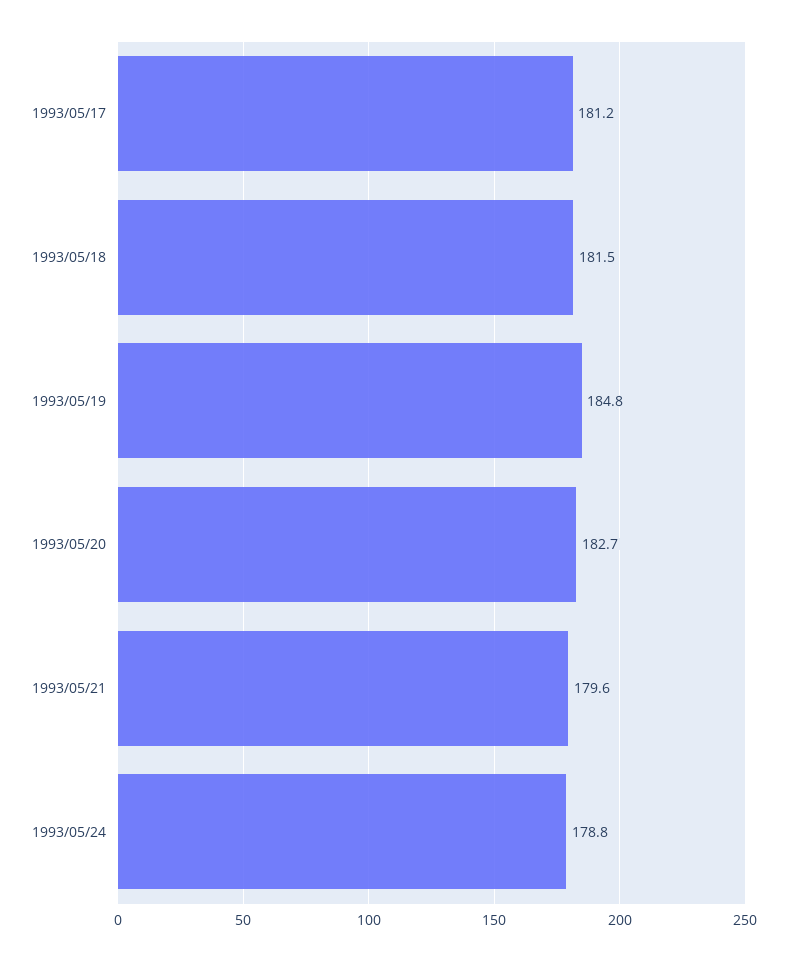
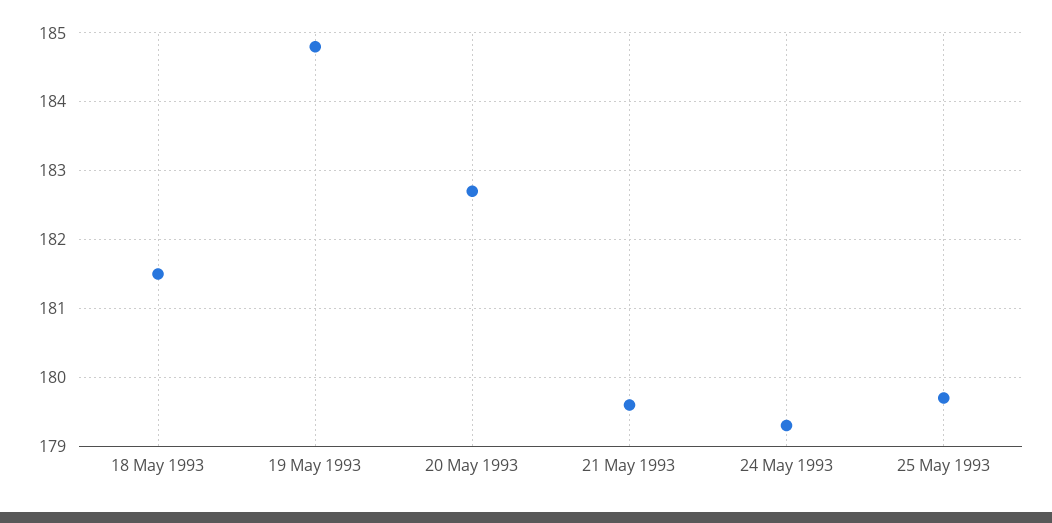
1993/05/17: 181.2 -> none
1993/05/24: 178.8 -> 179.3
25 May 1993: none -> 179.7

